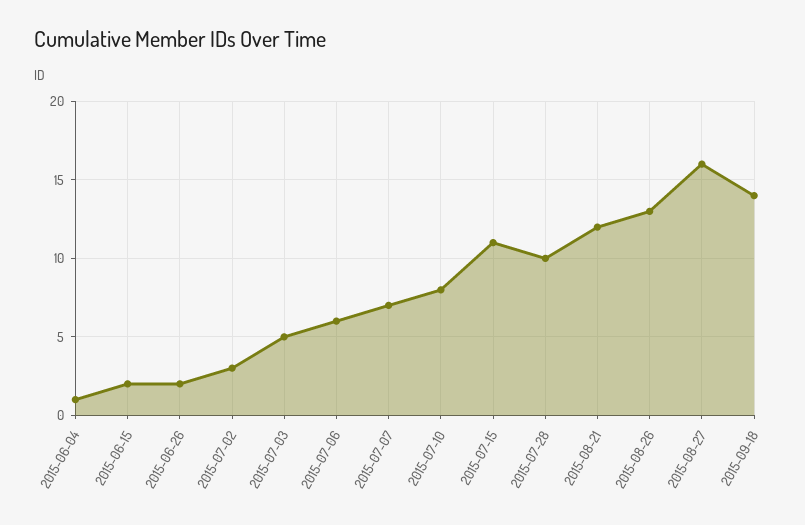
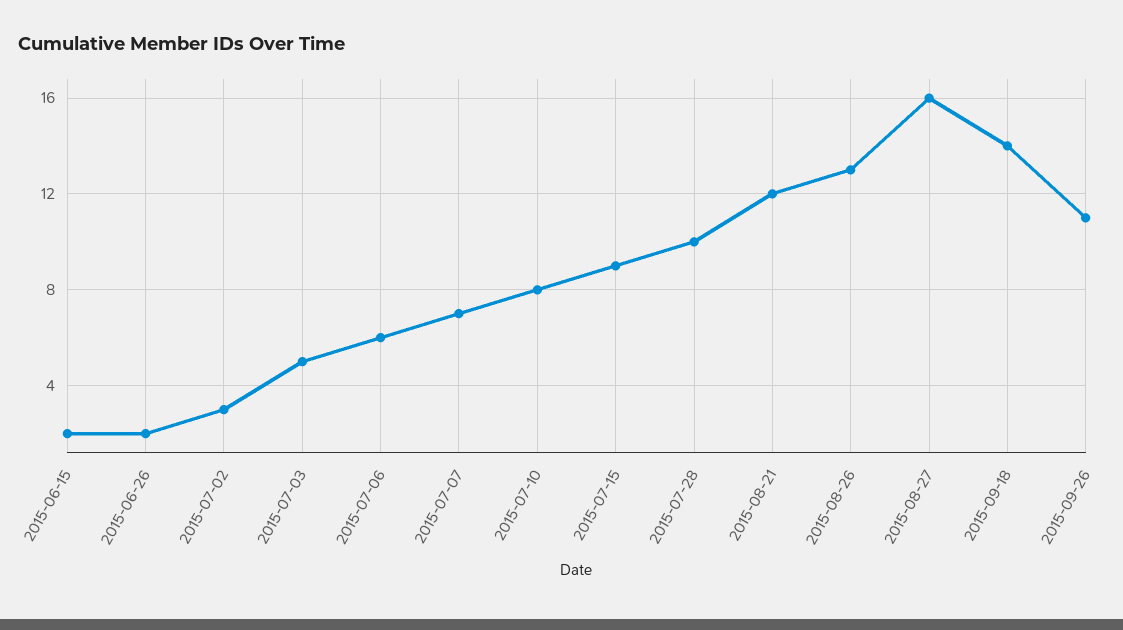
2015-06-04: 1 -> none
2015-07-15: 11 -> 9
2015-09-26: none -> 11

